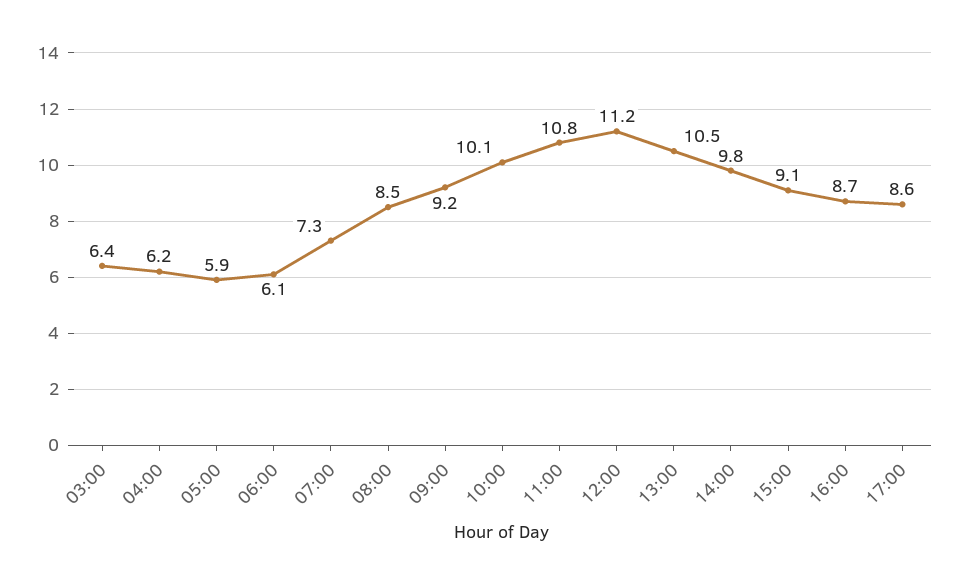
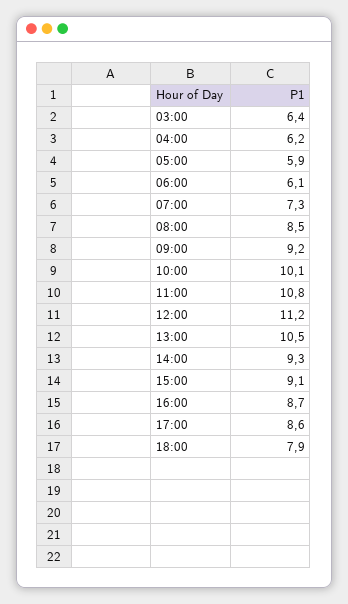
14:00: 9.8 -> 9.3
18:00: none -> 7.9

